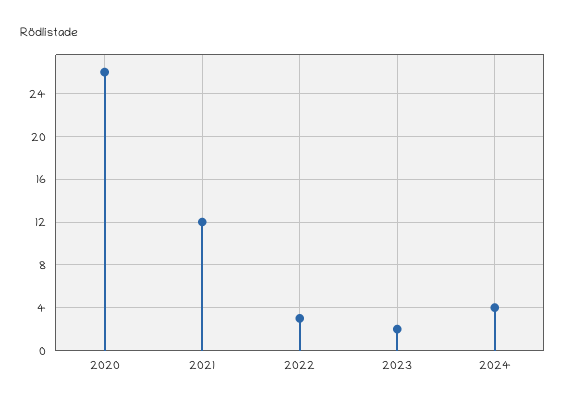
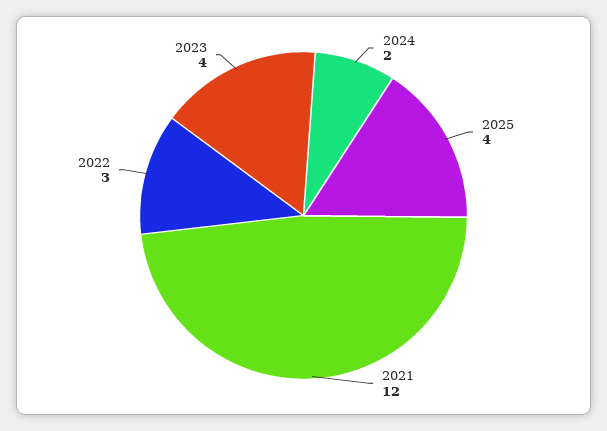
2020: 26 -> none
2023: 2 -> 4
2024: 4 -> 2
2025: none -> 4

